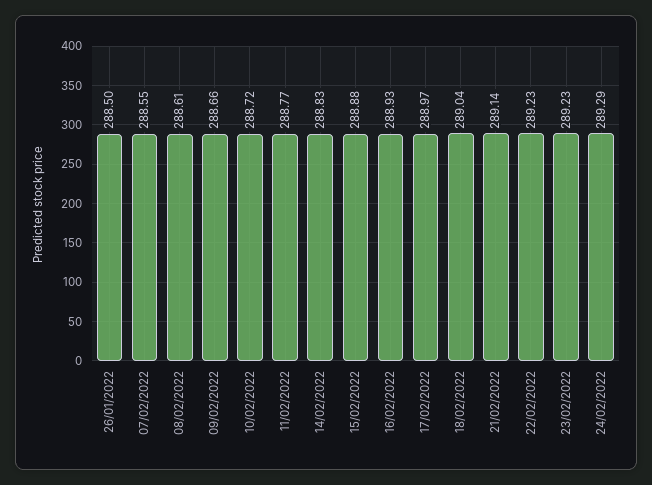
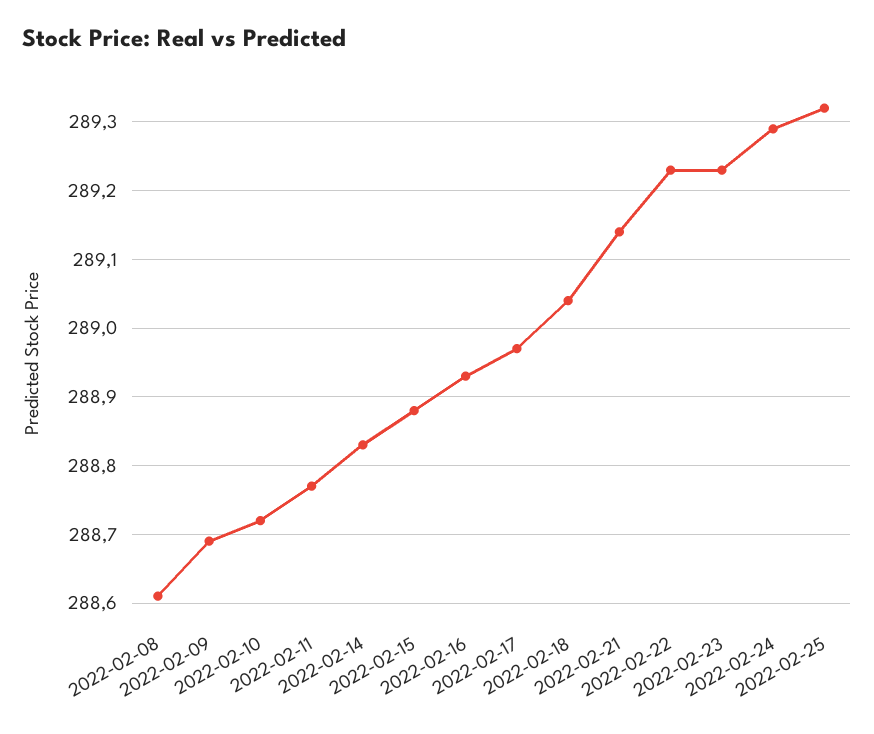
26/01/2022: 288.5 -> none
07/02/2022: 288.55 -> none
09/02/2022: 288.66 -> 288.69
2022-02-25: none -> 289.32

